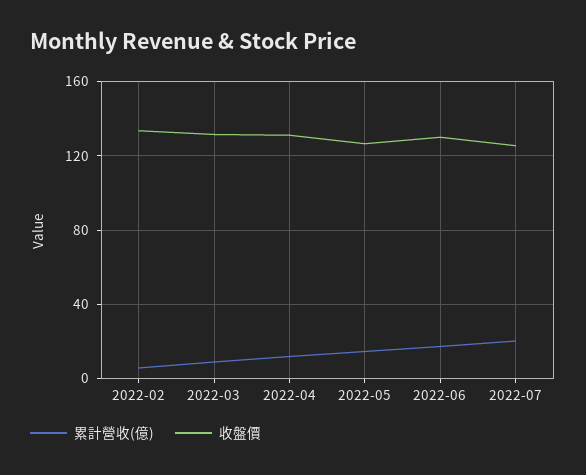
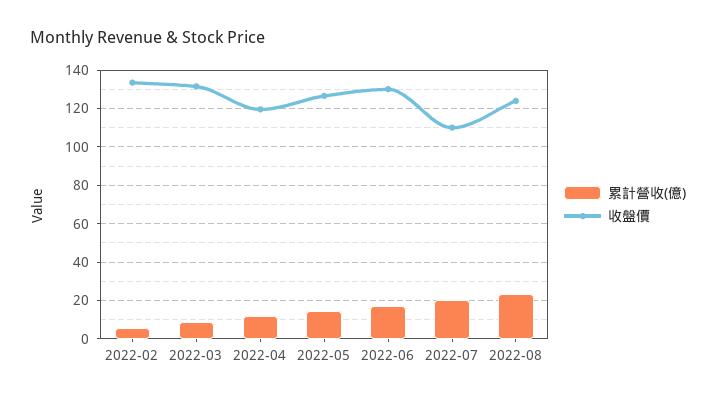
收盤價, 2022-04: 130 -> 120
收盤價, 2022-07: 125 -> 110
累計營收(億), 2022-08: none -> 25
收盤價, 2022-08: none -> 125

